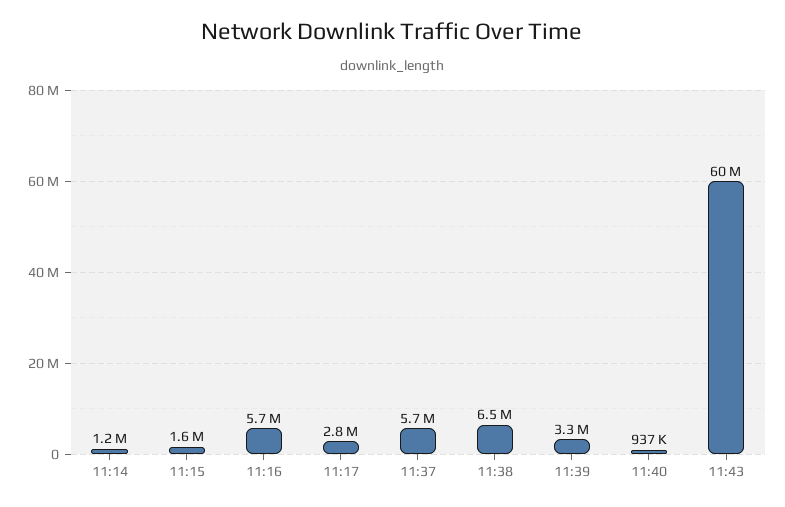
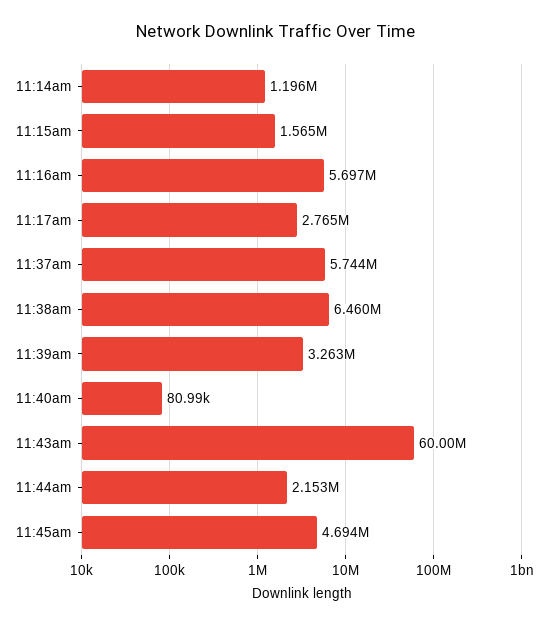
11:40: 937000 -> 80990
11:44am: none -> 2153000
11:45am: none -> 4694000

